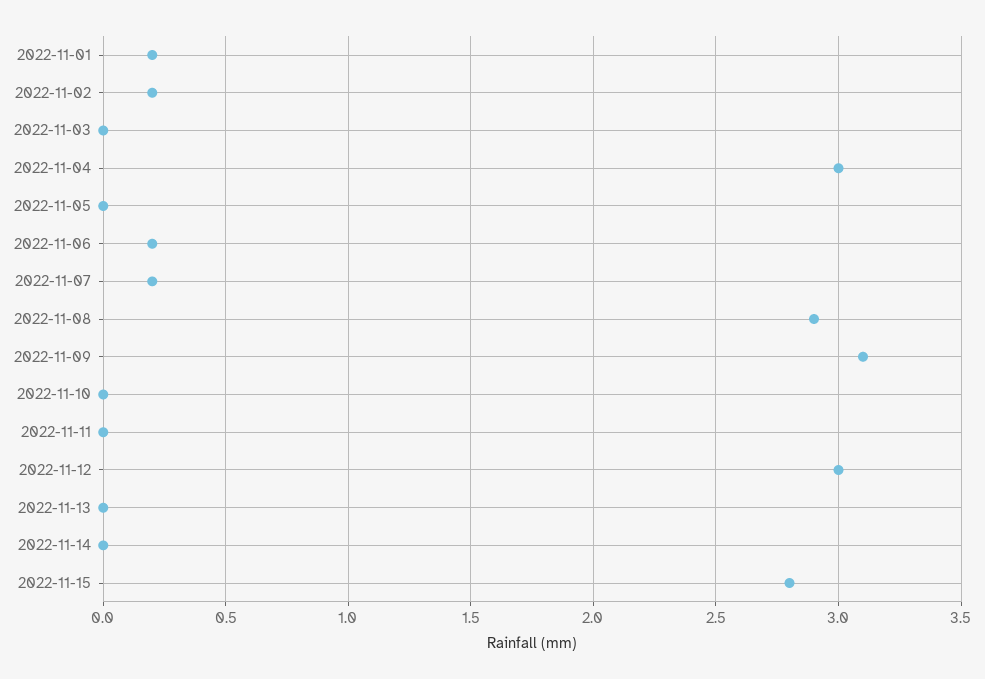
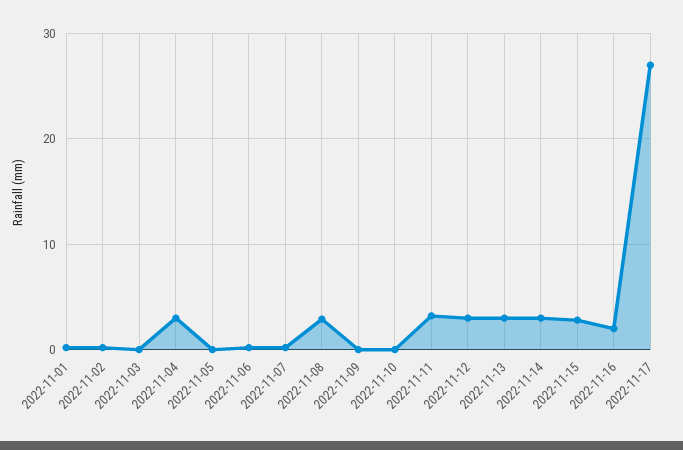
2022-11-09: 3.1 -> 0
2022-11-11: 0 -> 3
2022-11-13: 0 -> 3
2022-11-14: 0 -> 3
2022-11-16: none -> 2
2022-11-17: none -> 27

